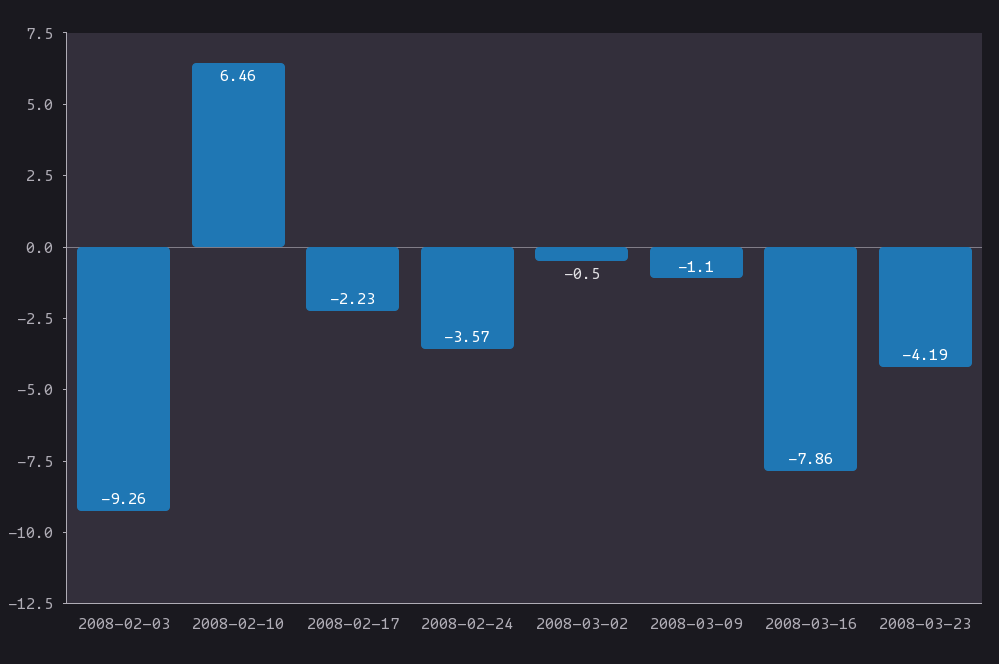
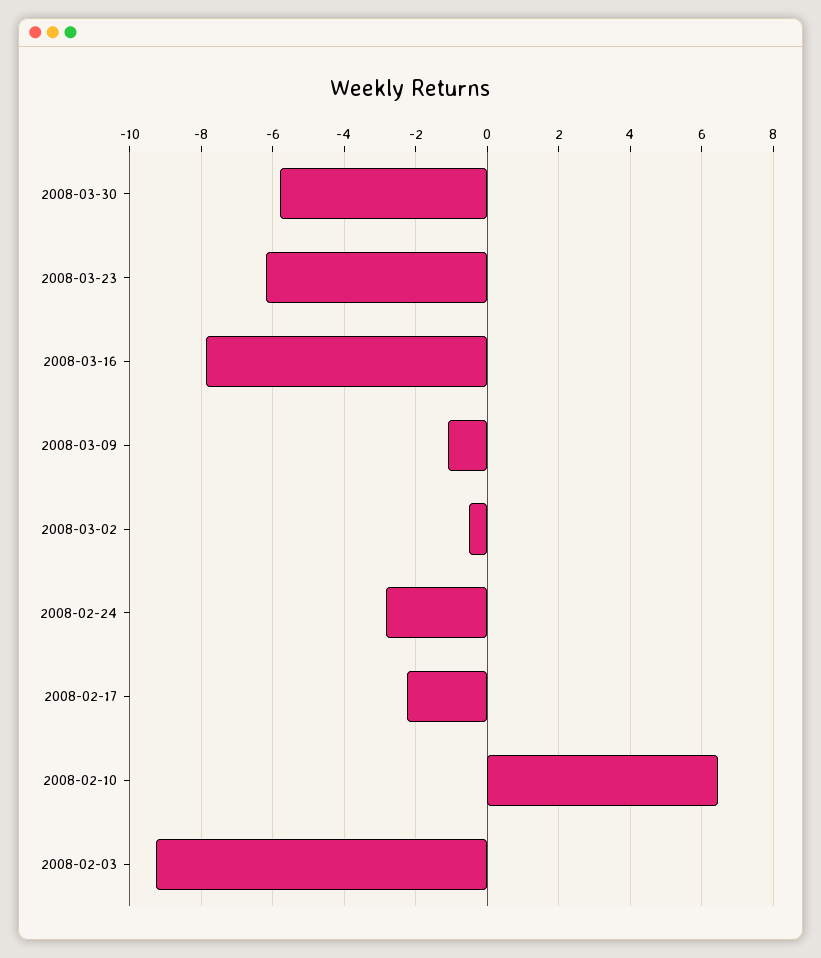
2008-02-24: -3.57 -> -2.8
2008-03-23: -4.19 -> -6.2
2008-03-30: none -> -5.8

